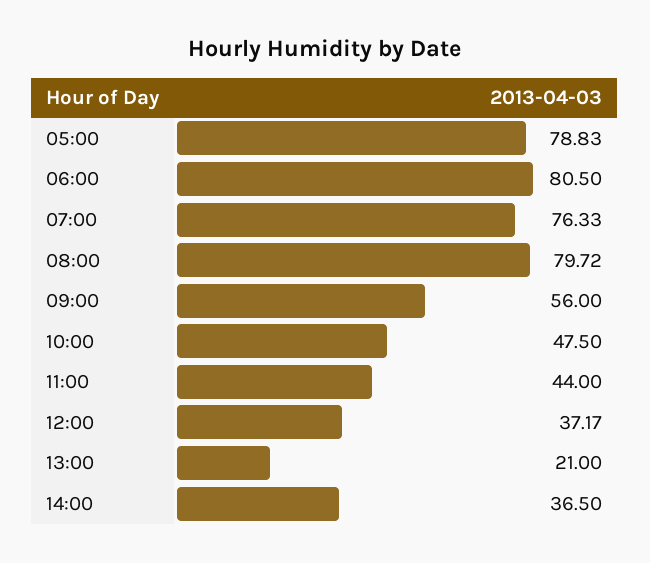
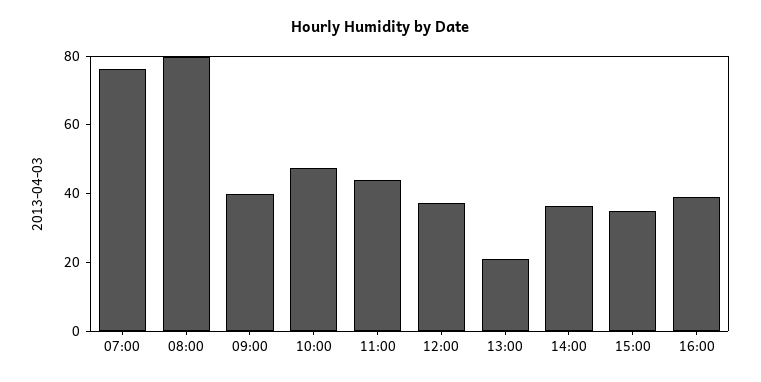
05:00: 78.83 -> none
06:00: 80.5 -> none
09:00: 56 -> 40
15:00: none -> 35
16:00: none -> 40

